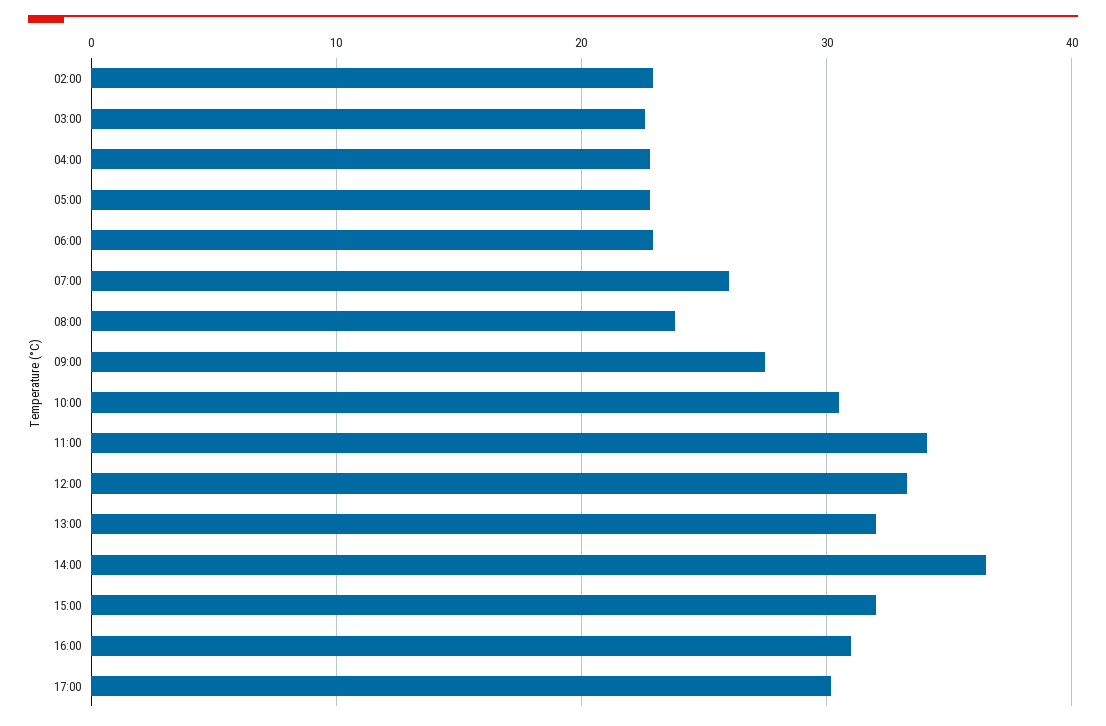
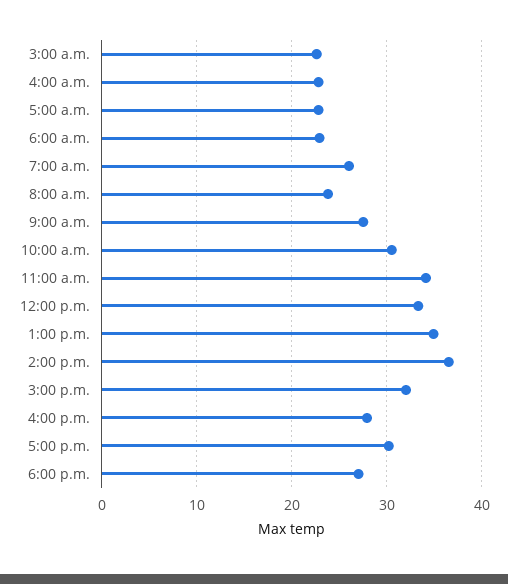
02:00: 23 -> none
13:00: 32 -> 35
16:00: 31 -> 28
6:00 p.m.: none -> 27

